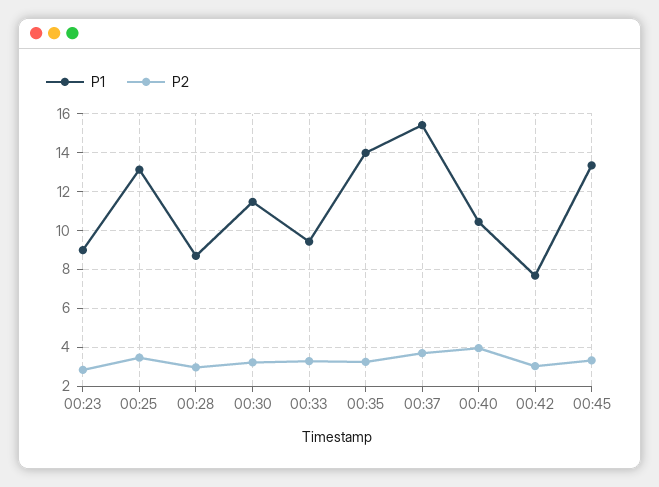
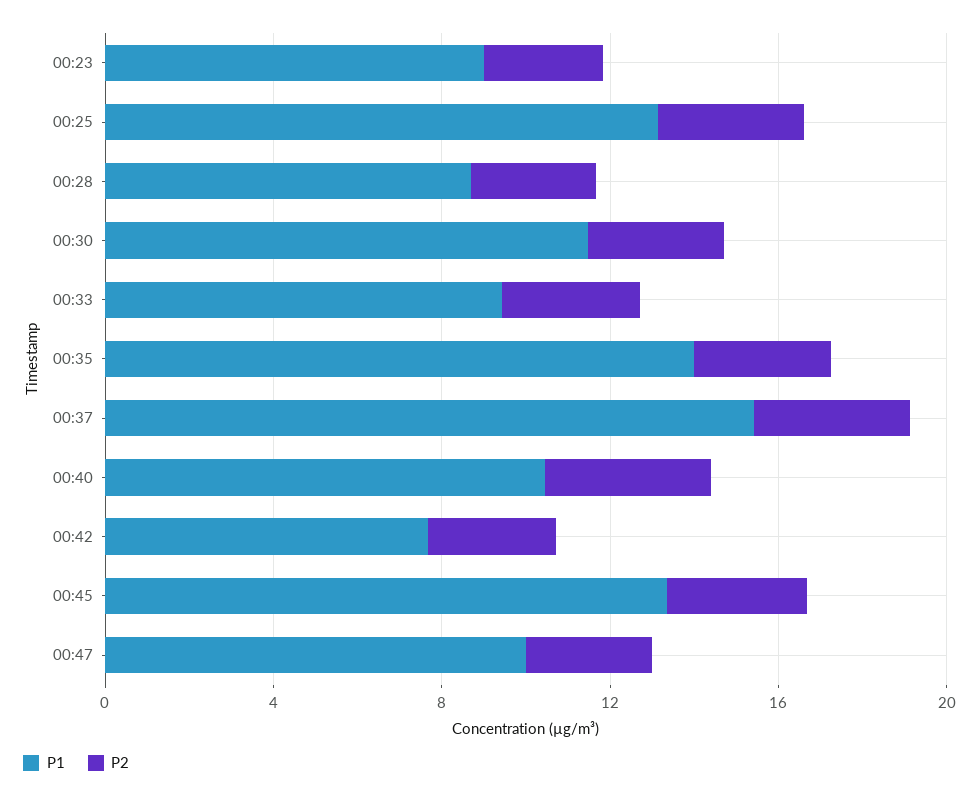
P1, 00:47: none -> 10
P2, 00:47: none -> 3

